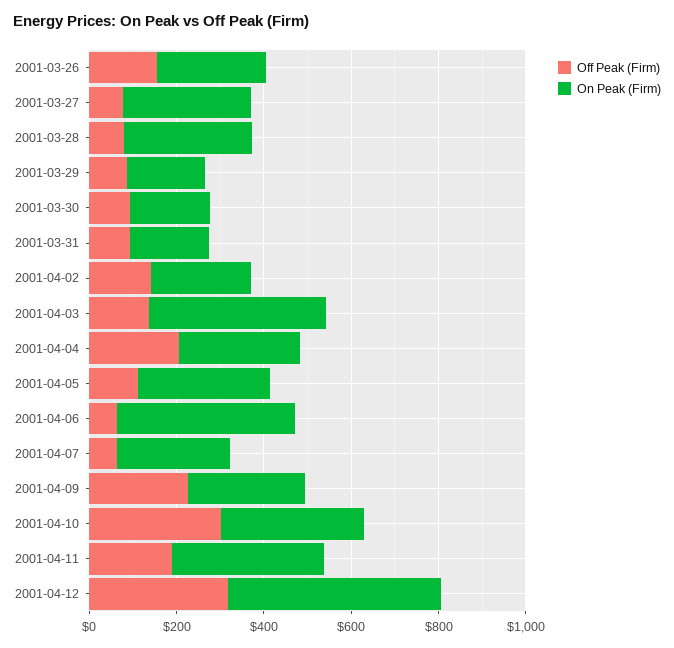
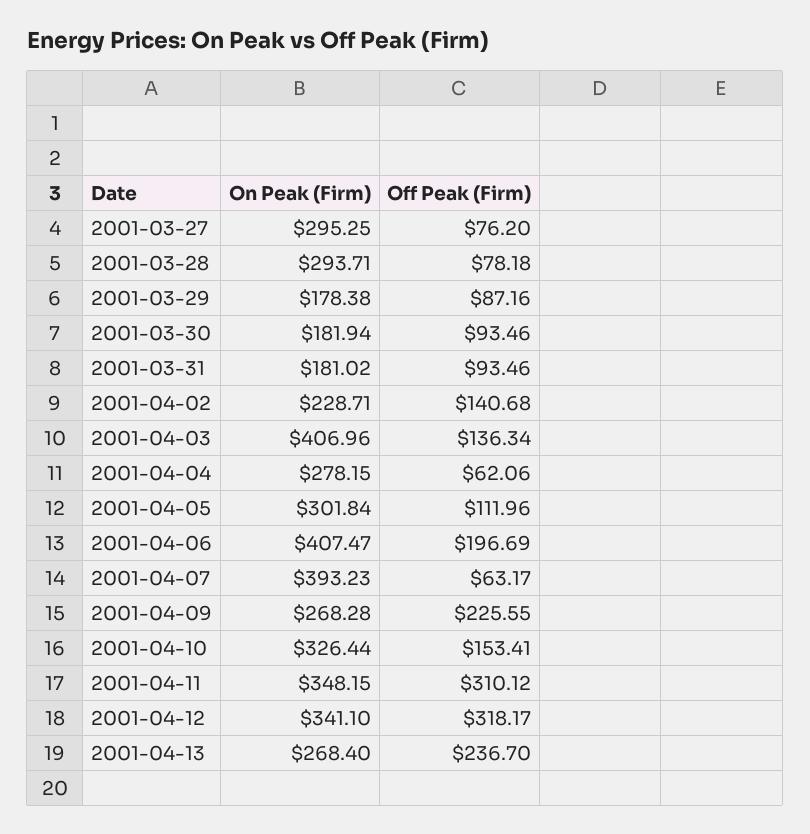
Off Peak (Firm), 2001-03-26: 150 -> none
On Peak (Firm), 2001-03-26: 250 -> none
Off Peak (Firm), 2001-04-04: 200 -> 62.06
Off Peak (Firm), 2001-04-06: 50 -> 196.69
On Peak (Firm), 2001-04-07: 250 -> 393.23
Off Peak (Firm), 2001-04-10: 300 -> 153.41
Off Peak (Firm), 2001-04-11: 200 -> 310.12
On Peak (Firm), 2001-04-12: 500 -> 341.1
On Peak (Firm), 2001-04-13: none -> 268.4
Off Peak (Firm), 2001-04-13: none -> 236.7

